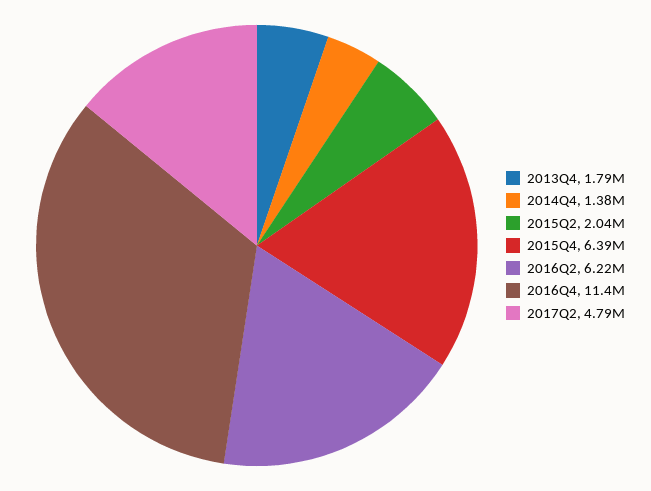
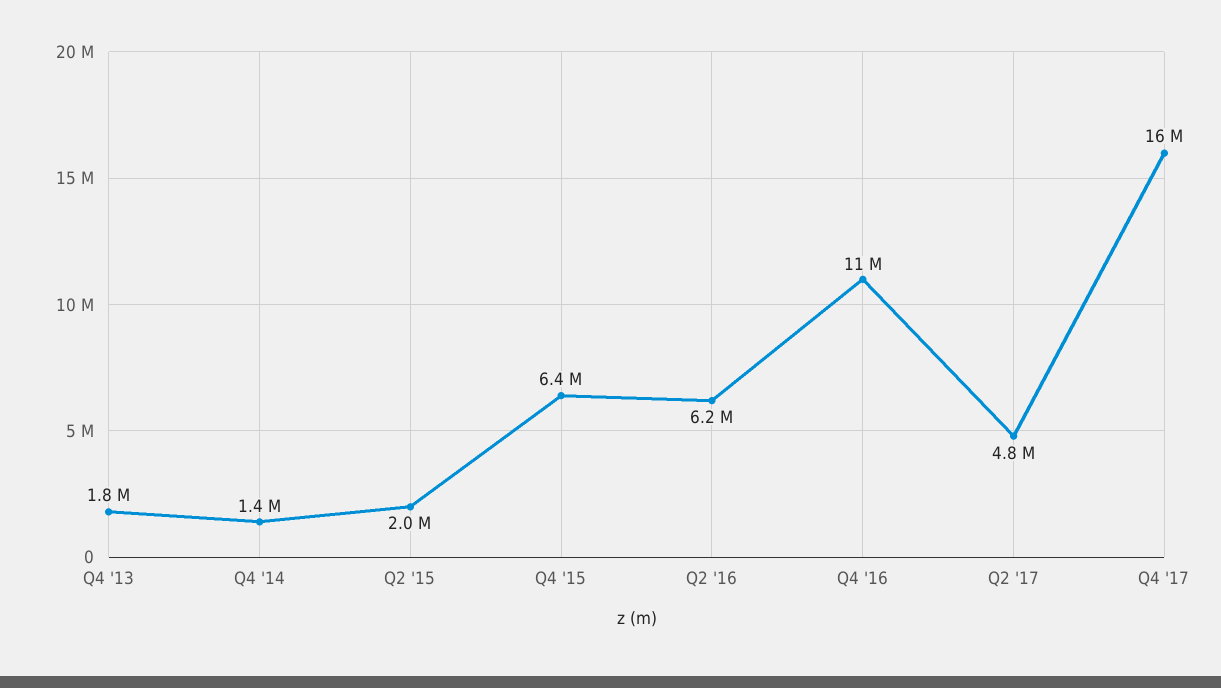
Q4 '17: none -> 16000000

